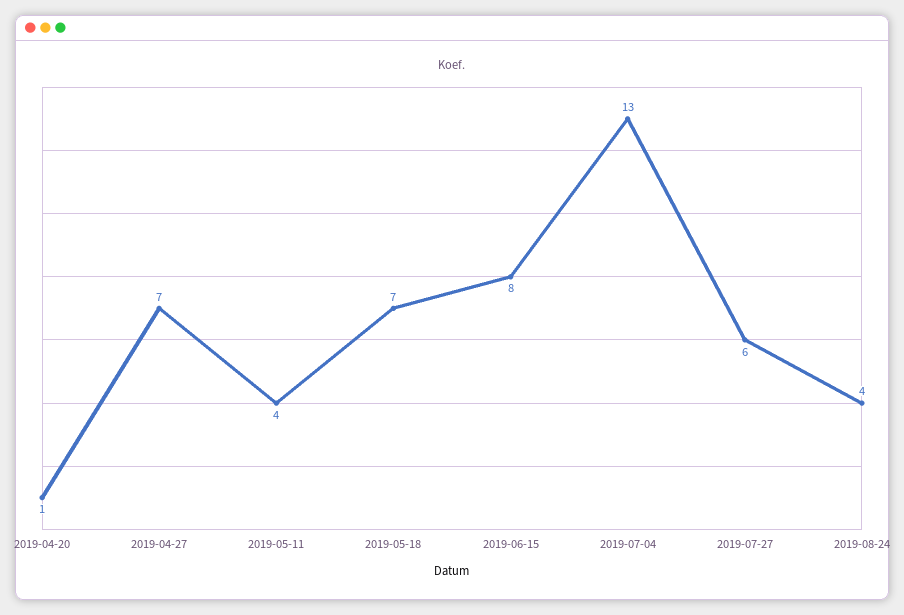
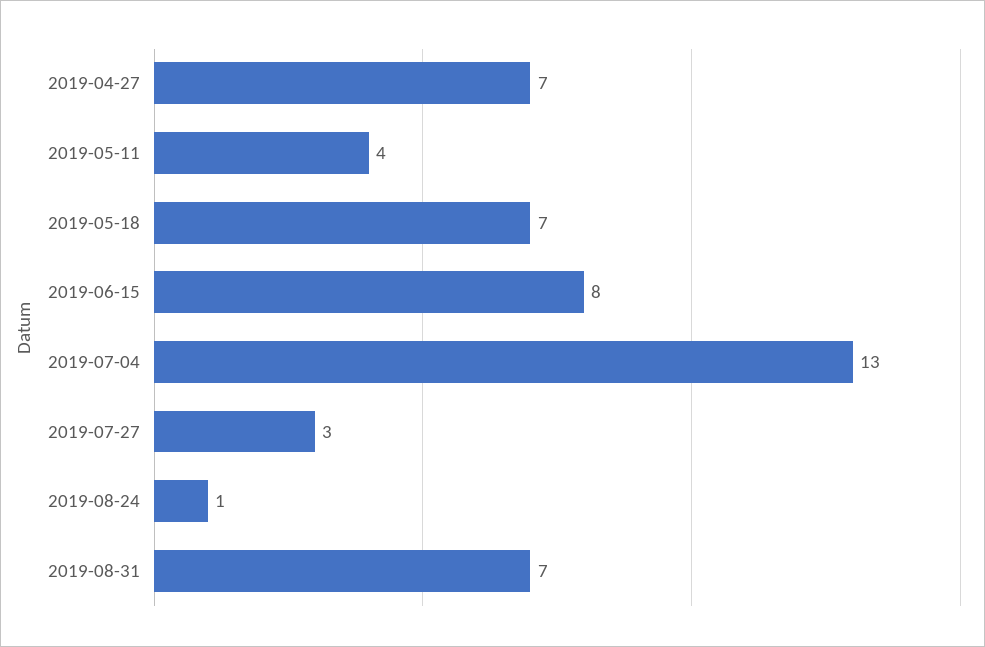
2019-04-20: 1 -> none
2019-07-27: 6 -> 3
2019-08-24: 4 -> 1
2019-08-31: none -> 7

